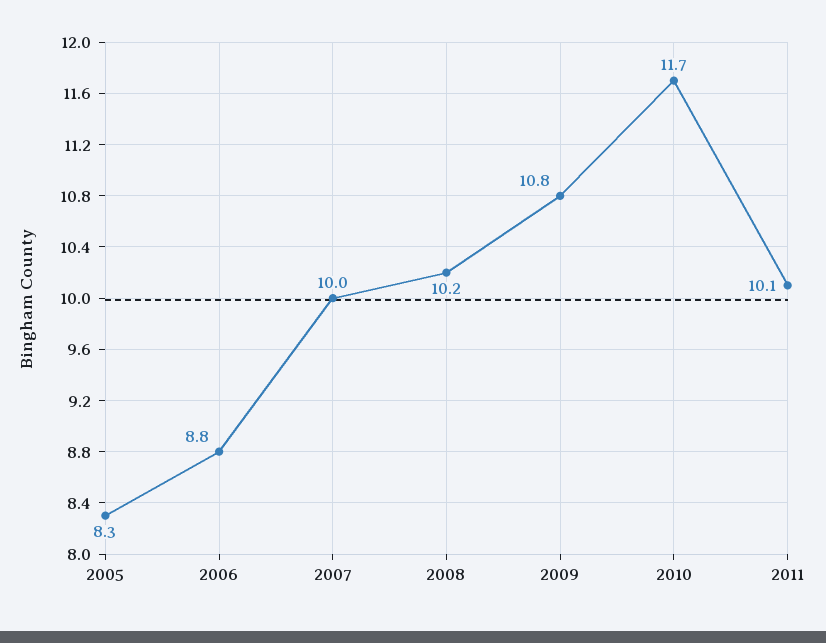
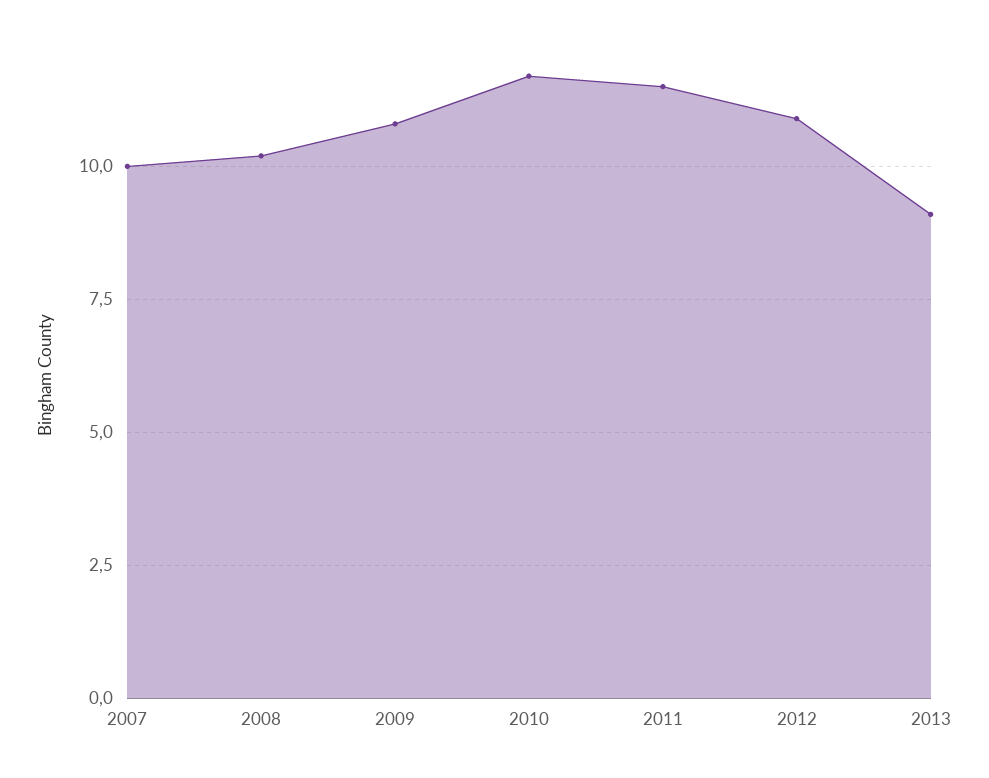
2005: 8.3 -> none
2006: 8.8 -> none
2011: 10.1 -> 11.5
2012: none -> 11
2013: none -> 9

